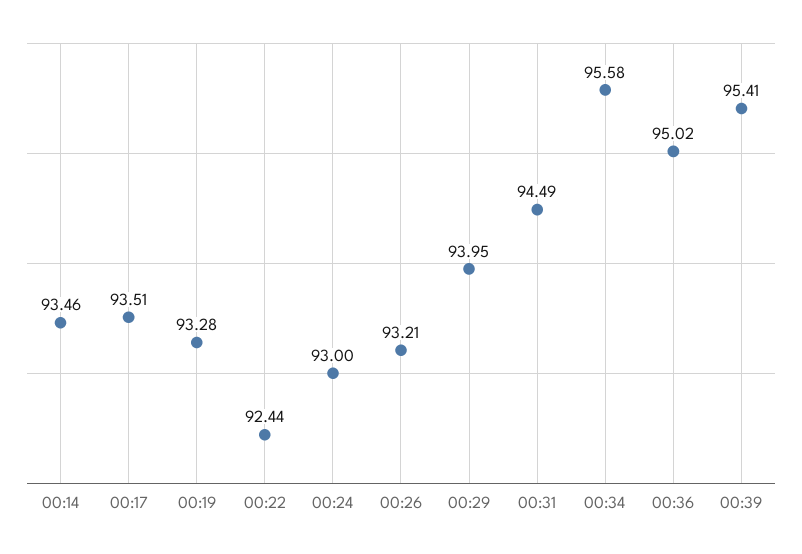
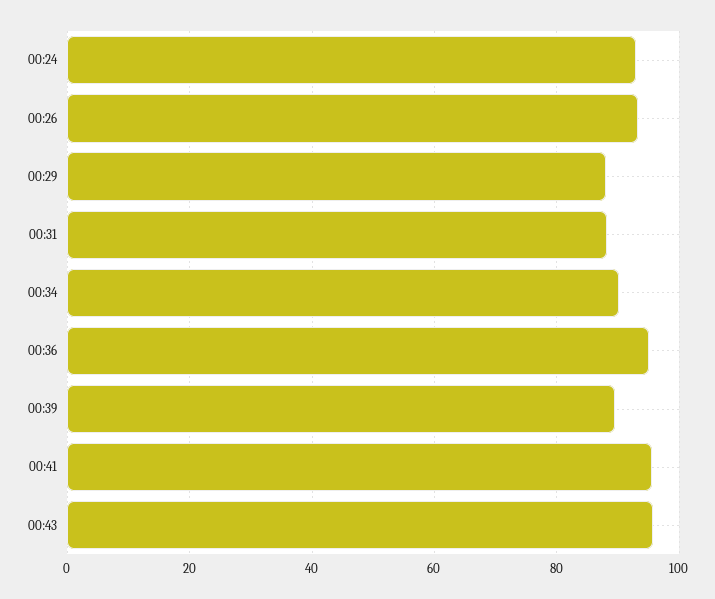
00:14: 93.46 -> none
00:17: 93.51 -> none
00:19: 93.28 -> none
00:22: 92.44 -> none
00:29: 93.95 -> 88
00:31: 94.49 -> 88
00:34: 95.58 -> 90
00:39: 95.41 -> 90
00:41: none -> 96
00:43: none -> 96

